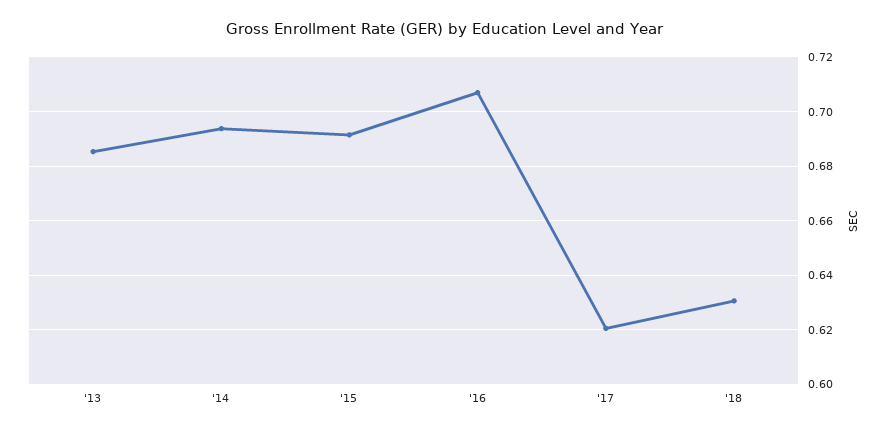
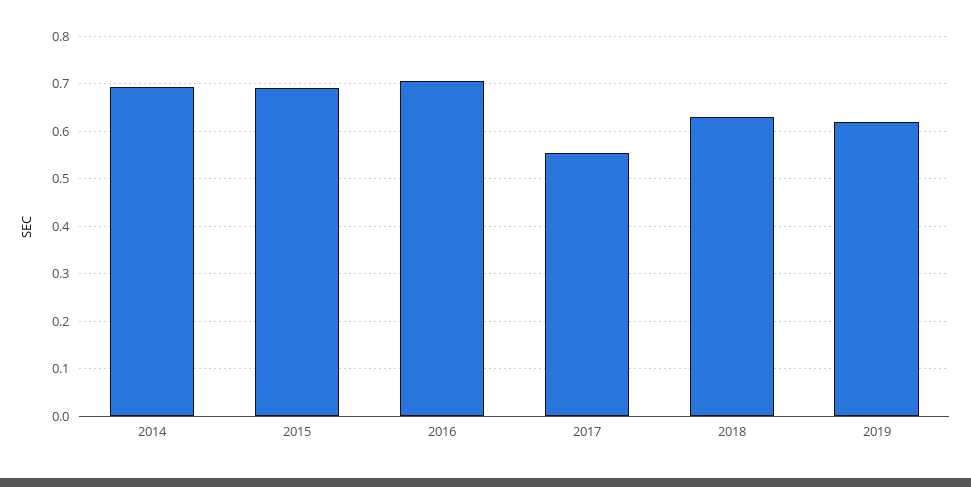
'13: 0.685 -> none
'17: 0.62 -> 0.56
2019: none -> 0.62

